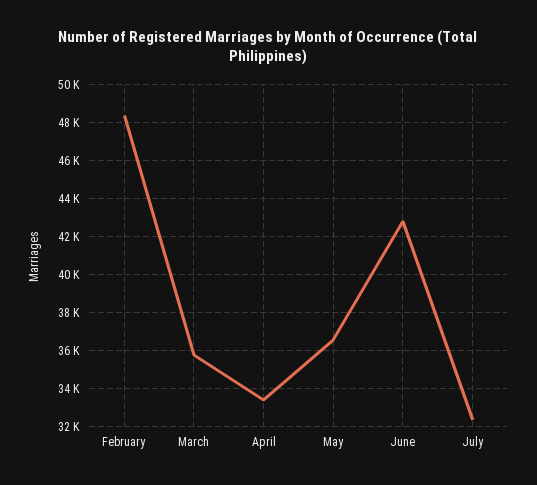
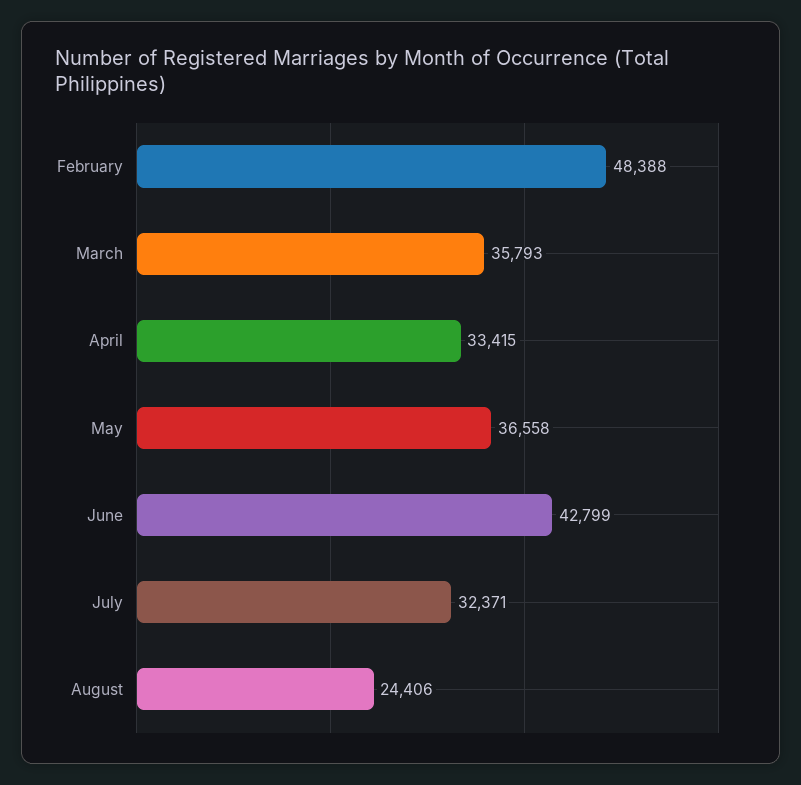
August: none -> 24406

